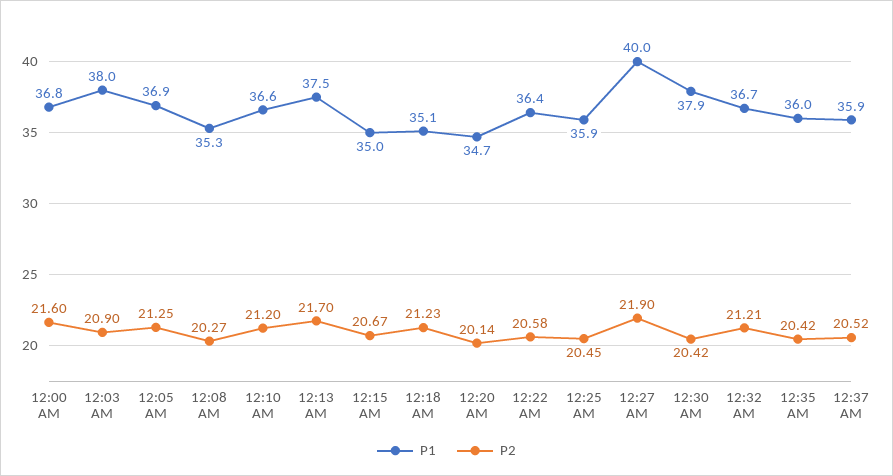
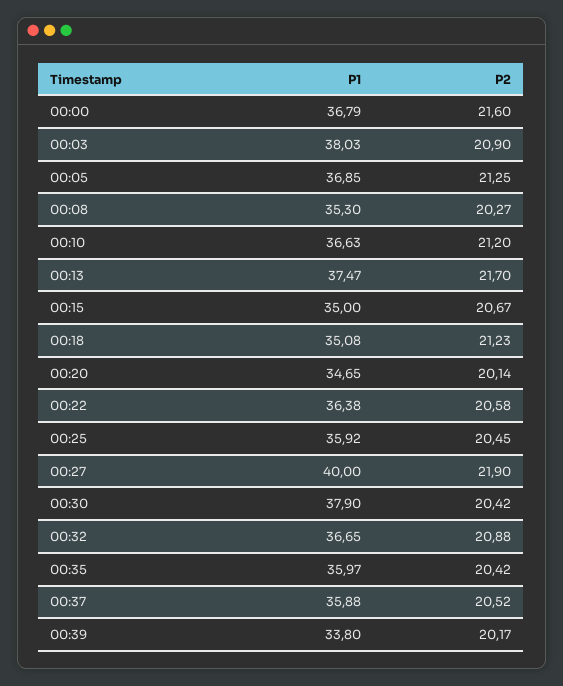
P2, 12:32 AM: 21.21 -> 20.88
P1, 00:39: none -> 33.8
P2, 00:39: none -> 20.17

